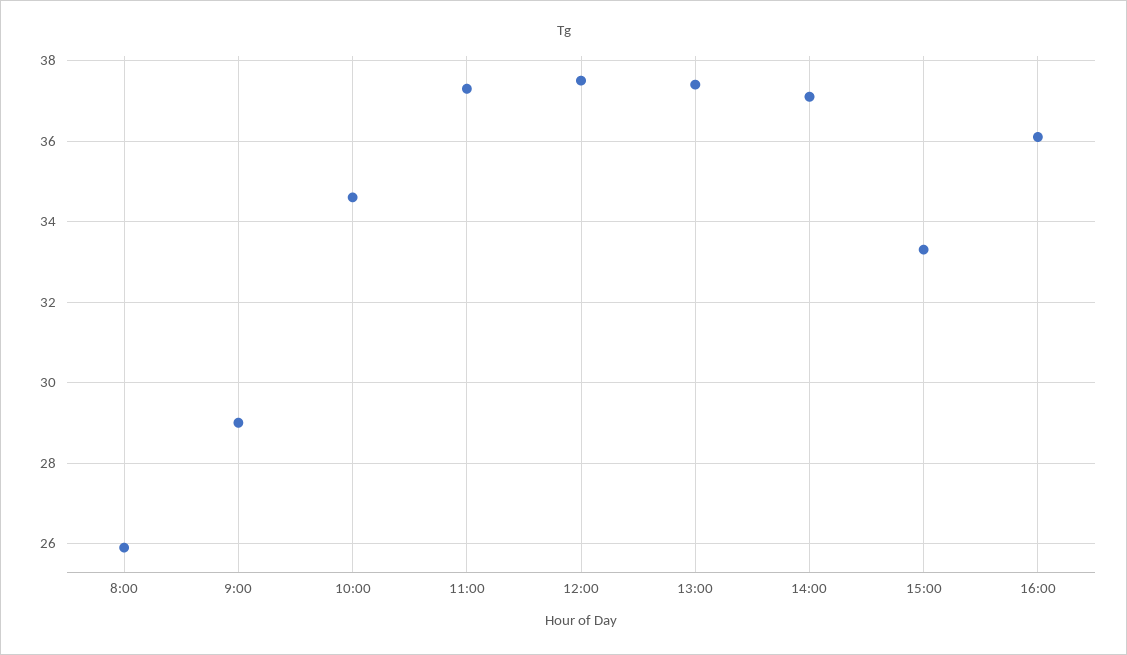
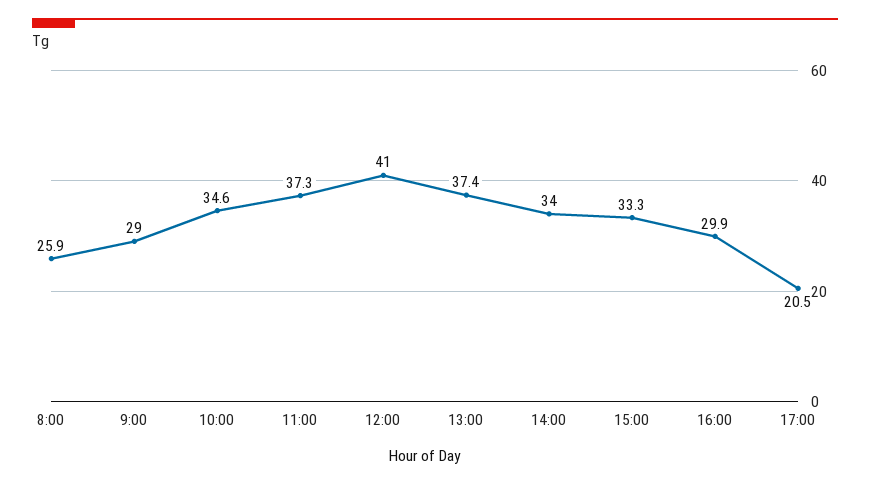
12:00: 37.5 -> 41
14:00: 37 -> 34
16:00: 36 -> 29.9
17:00: none -> 20.5

